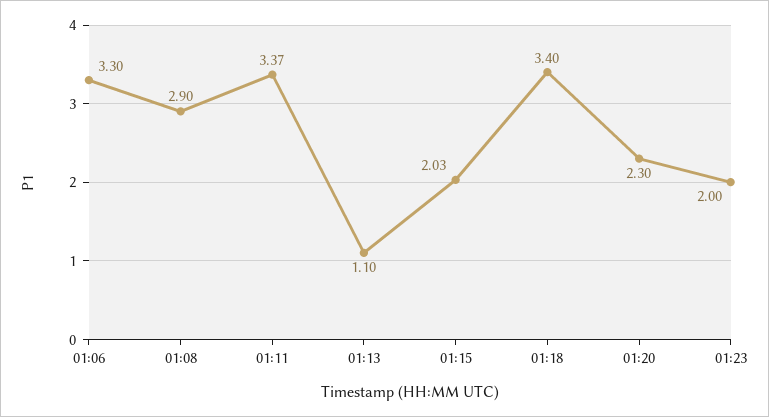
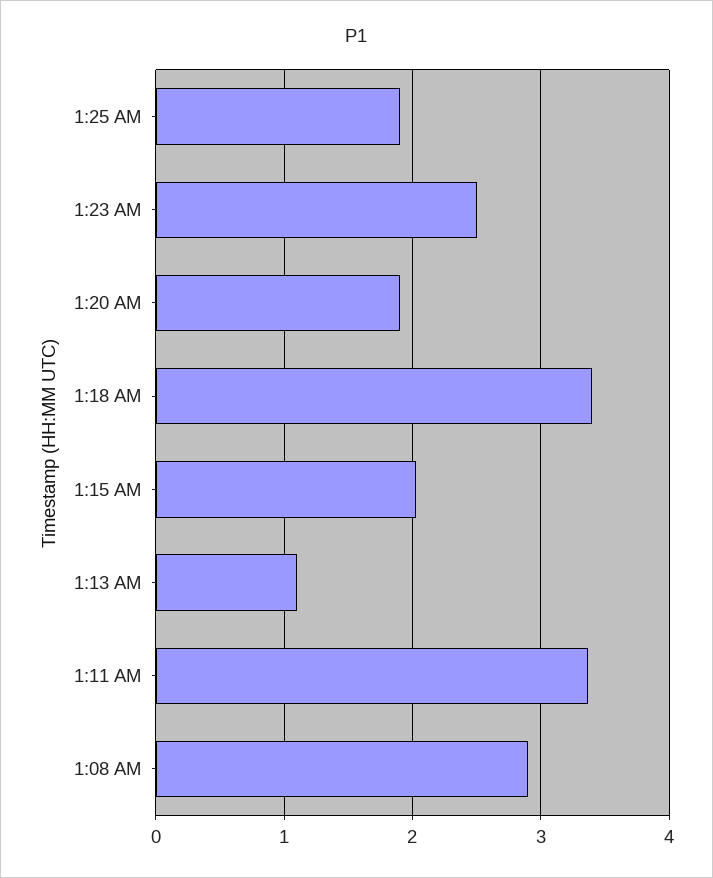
01:06: 3.3 -> none
01:20: 2.3 -> 1.9
01:23: 2 -> 2.5
1:25 AM: none -> 1.9

